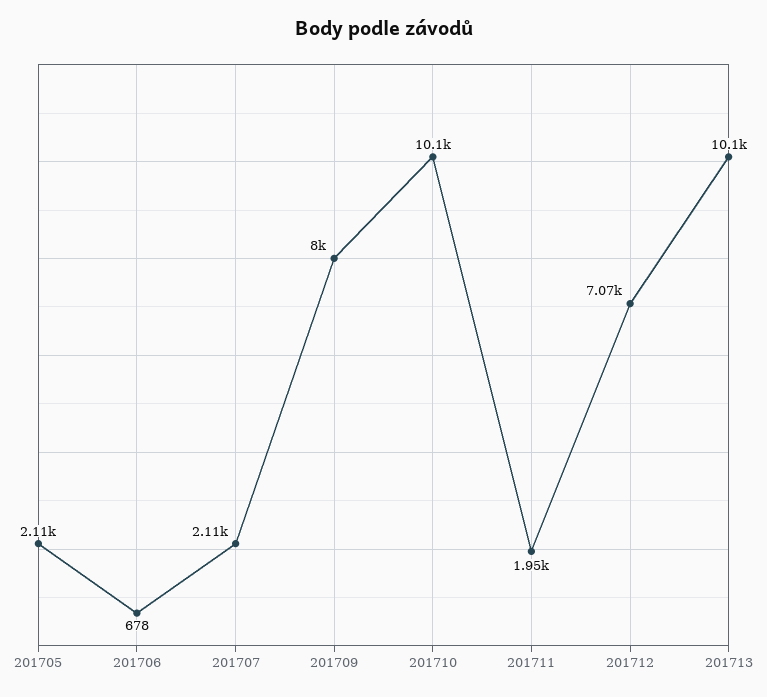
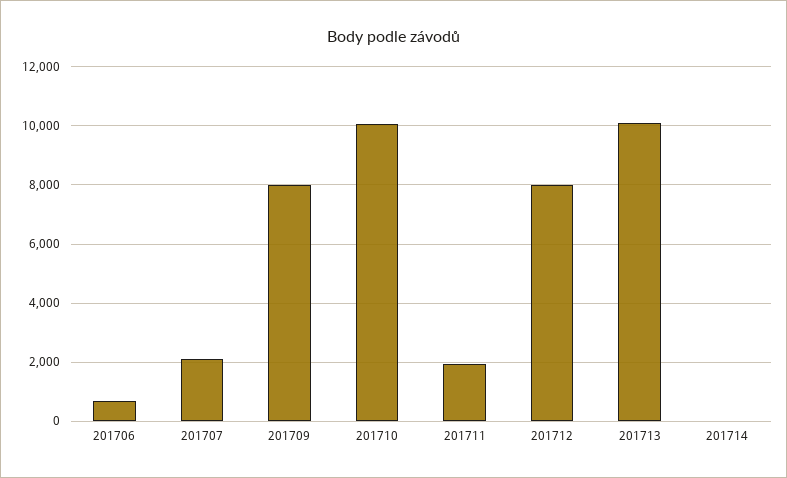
201705: 2110 -> none
201712: 7070 -> 8000
201714: none -> 0

